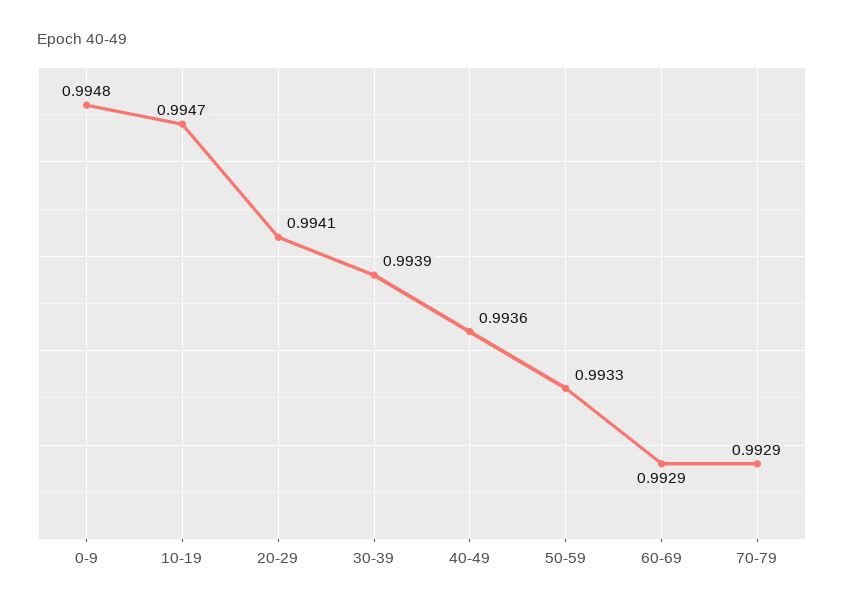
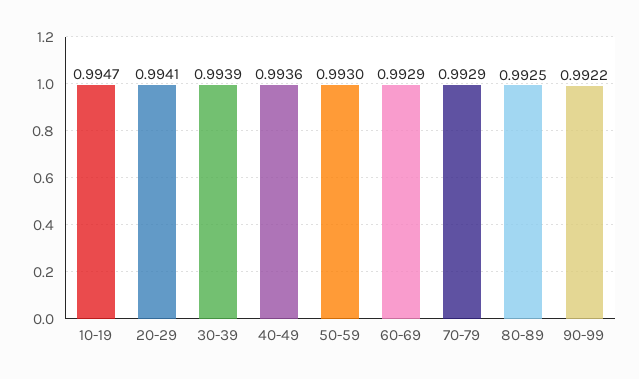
0-9: 0.9948 -> none
50-59: 0.9933 -> 0.993
80-89: none -> 0.9925
90-99: none -> 0.9922

